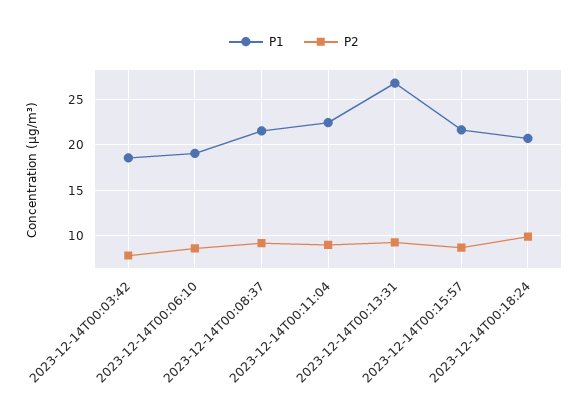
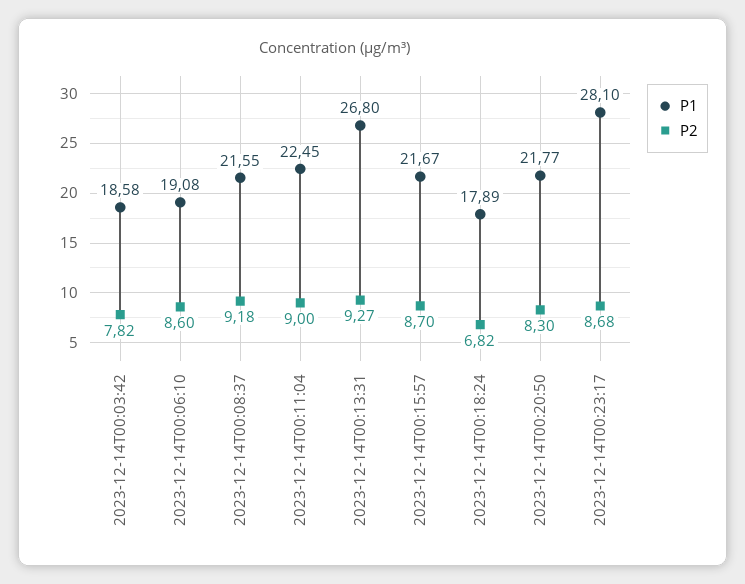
P1, 2023-12-14T00:18:24: 21 -> 17.89
P2, 2023-12-14T00:18:24: 10 -> 6.82
P1, 2023-12-14T00:20:50: none -> 21.77
P2, 2023-12-14T00:20:50: none -> 8.3
P1, 2023-12-14T00:23:17: none -> 28.1
P2, 2023-12-14T00:23:17: none -> 8.68

